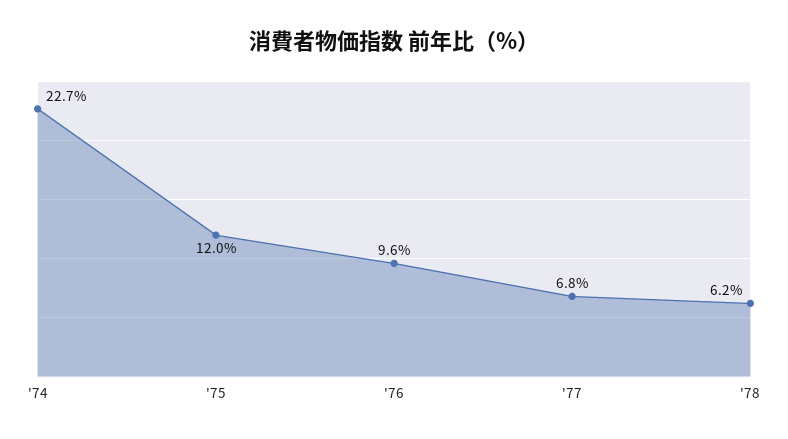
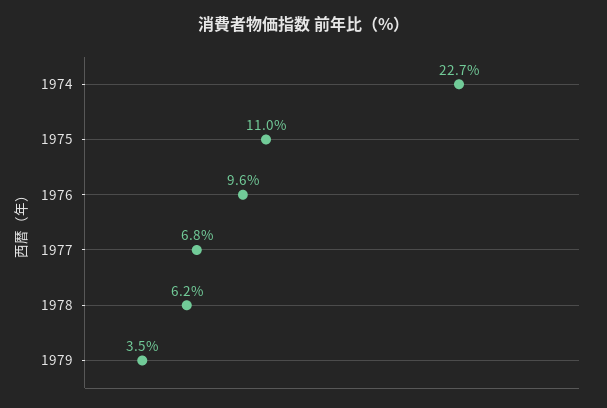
'75: 12 -> 11
1979: none -> 3.5

